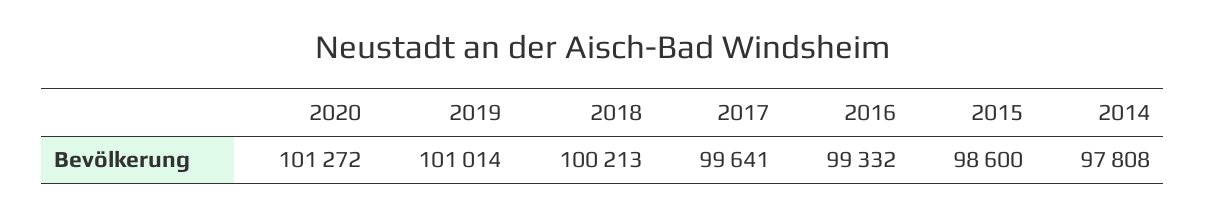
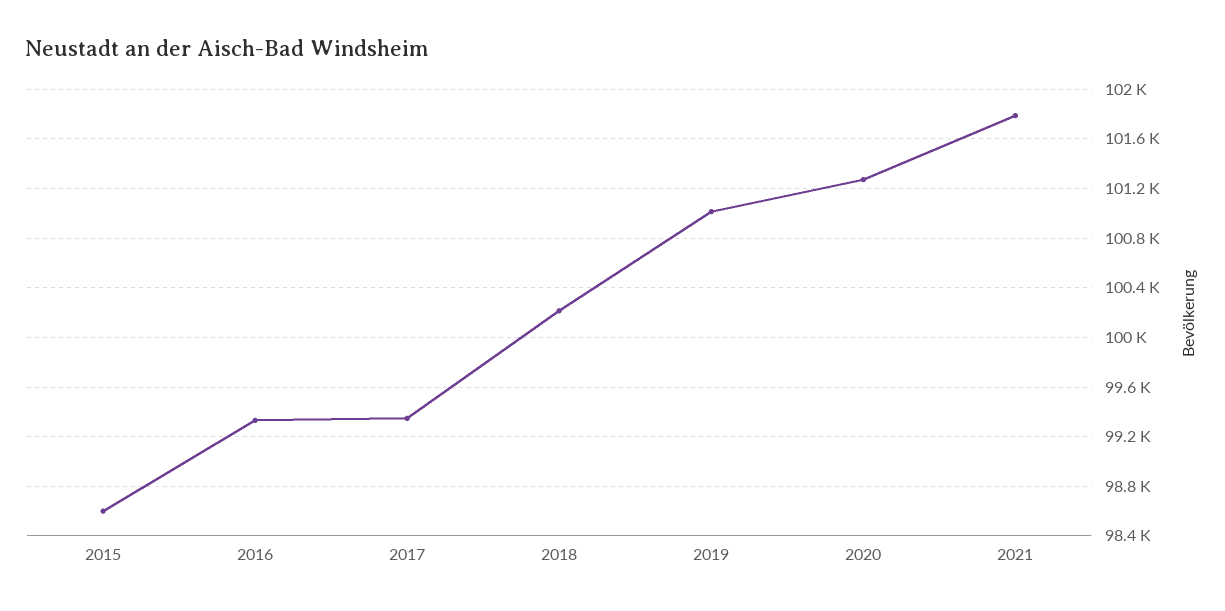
2017: 99641 -> 99350
2014: 97808 -> none
2021: none -> 101800

